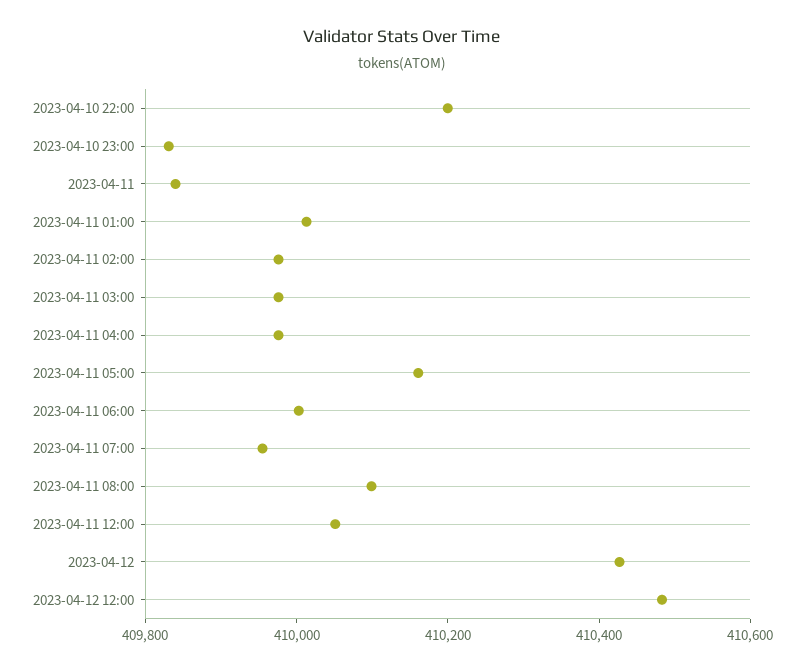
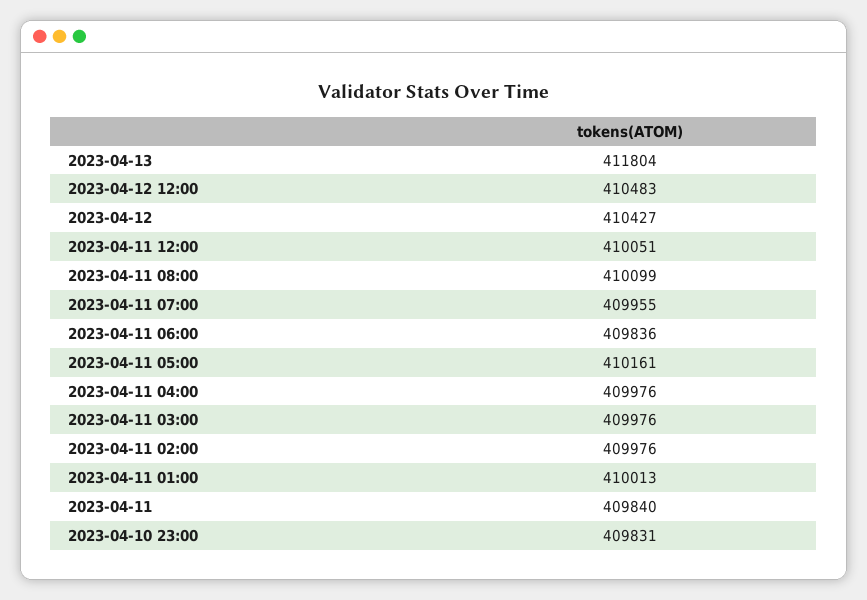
2023-04-10 22:00: 410200 -> none
2023-04-11 06:00: 410000 -> 409836
2023-04-13: none -> 411804

